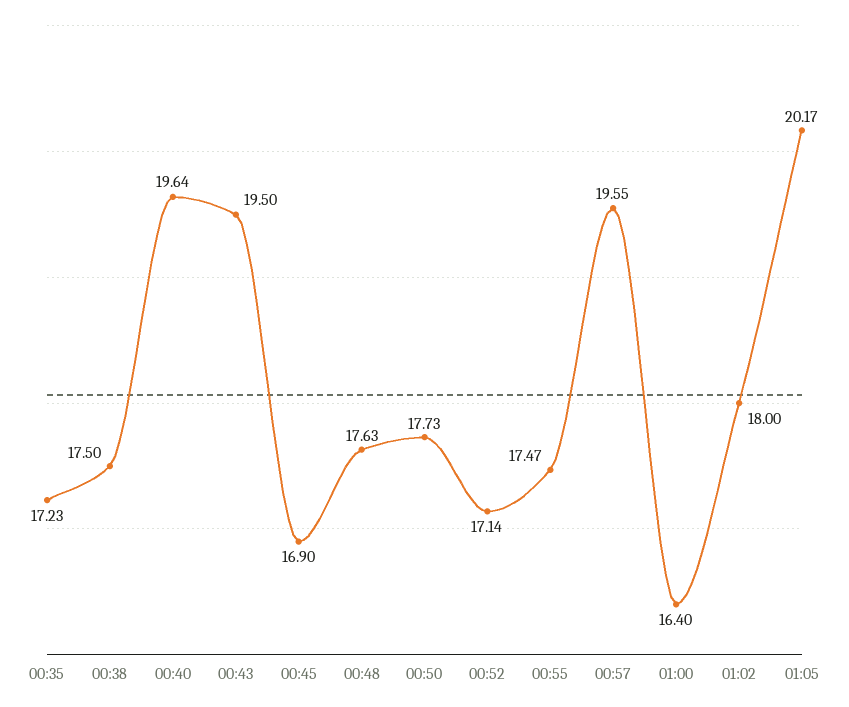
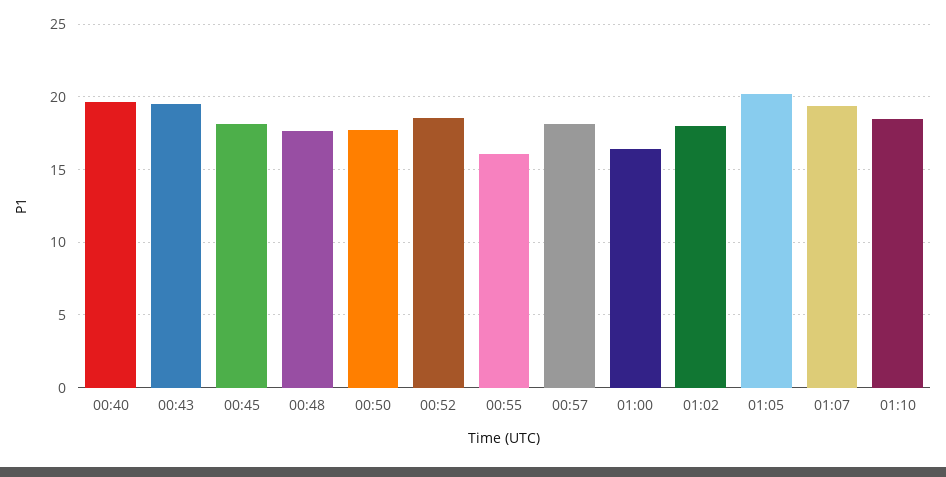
00:35: 17.23 -> none
00:38: 17.5 -> none
00:45: 16.9 -> 18
00:52: 17.14 -> 18.5
00:55: 17.47 -> 16
00:57: 19.55 -> 18
01:07: none -> 19.5
01:10: none -> 18.5

